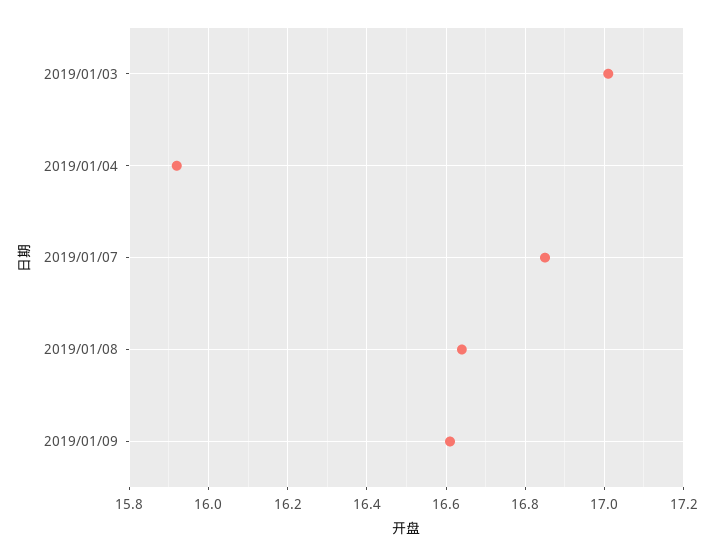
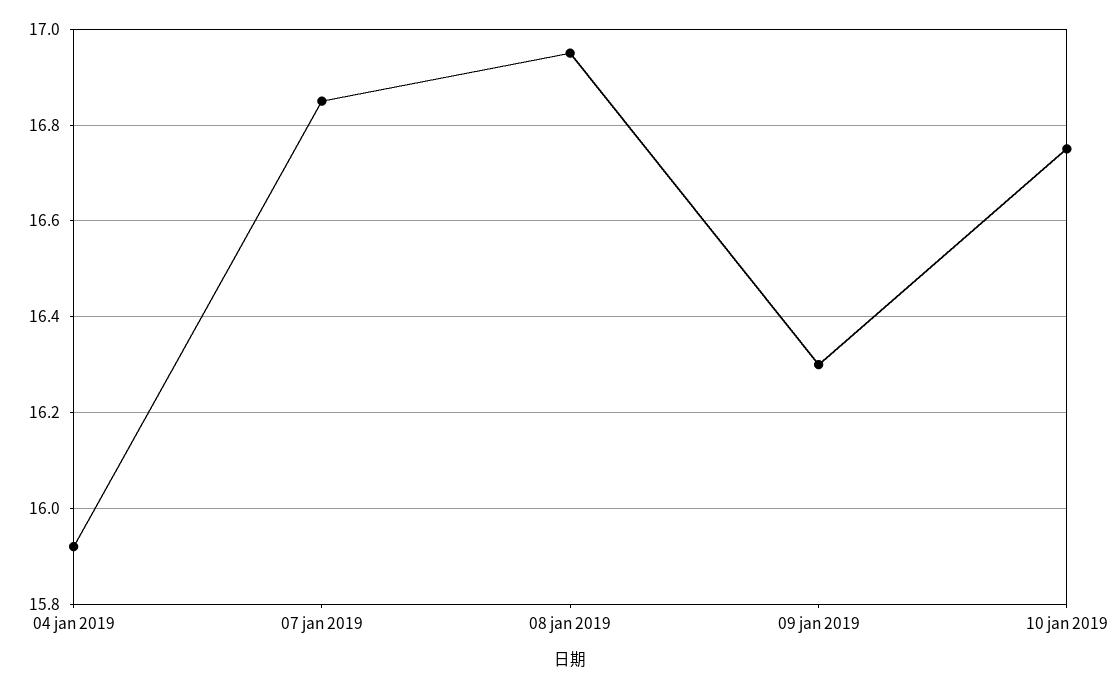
2019/01/03: 17 -> none
2019/01/08: 16.65 -> 16.95
2019/01/09: 16.6 -> 16.3
10 jan 2019: none -> 16.75

